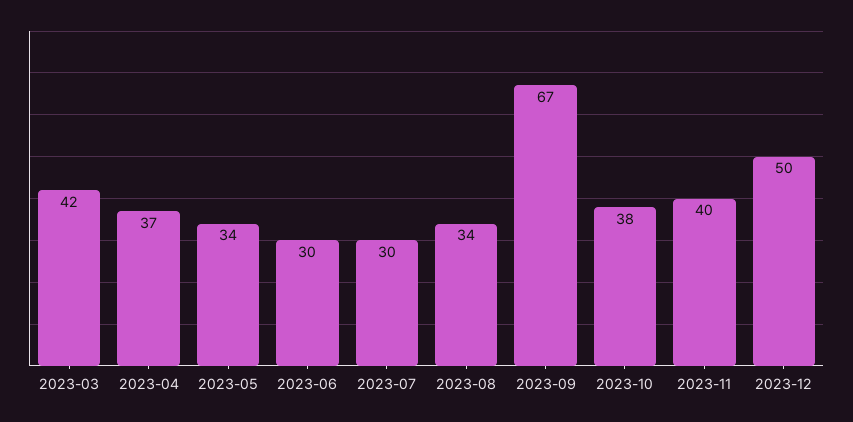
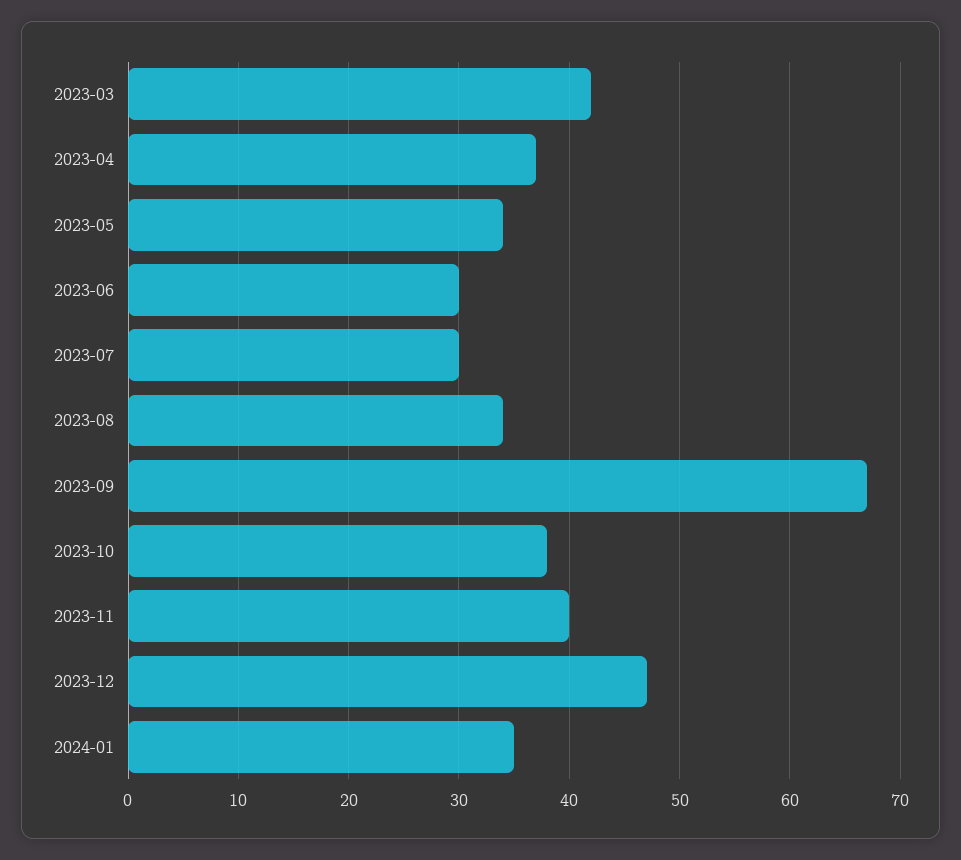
2023-12: 50 -> 47
2024-01: none -> 35

